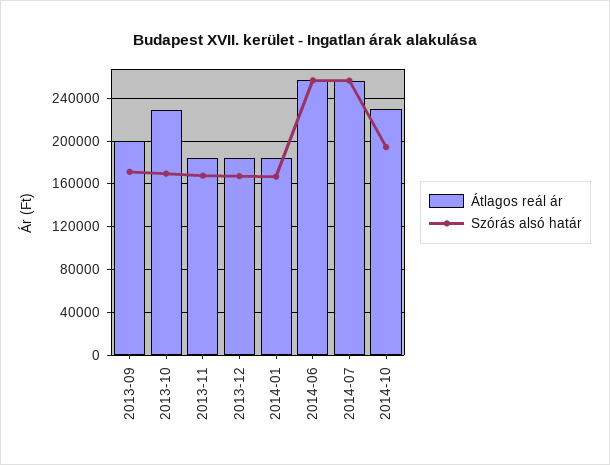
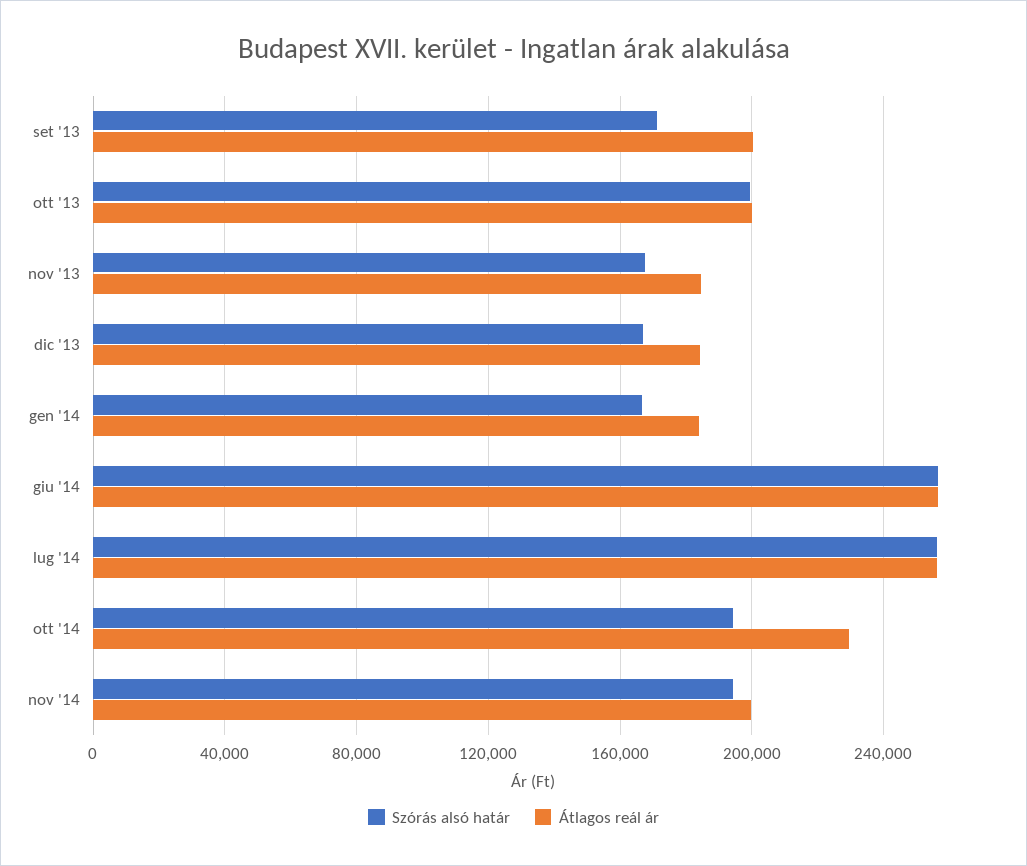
Átlagos reál ár, 2013-10: 230000 -> 200000
Szórás alsó határ, 2013-10: 170000 -> 200000
Szórás alsó határ, nov '14: none -> 195000
Átlagos reál ár, nov '14: none -> 200000

